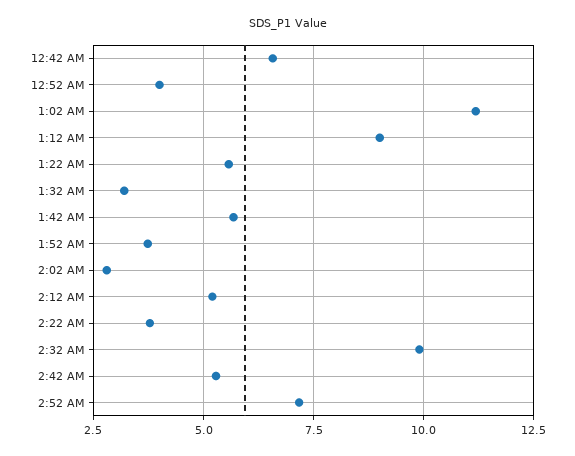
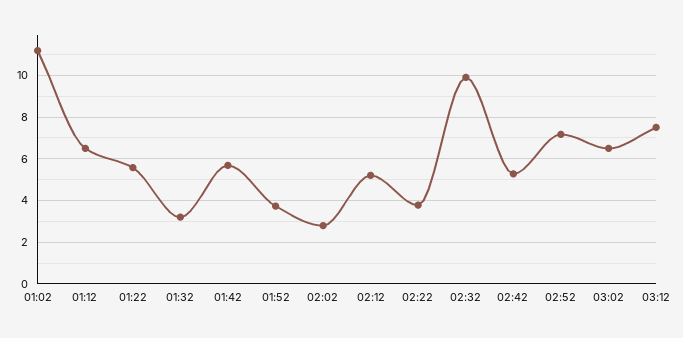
12:42 AM: 6.5 -> none
12:52 AM: 4 -> none
1:12 AM: 9 -> 6.5
03:02: none -> 6.5
03:12: none -> 7.5

